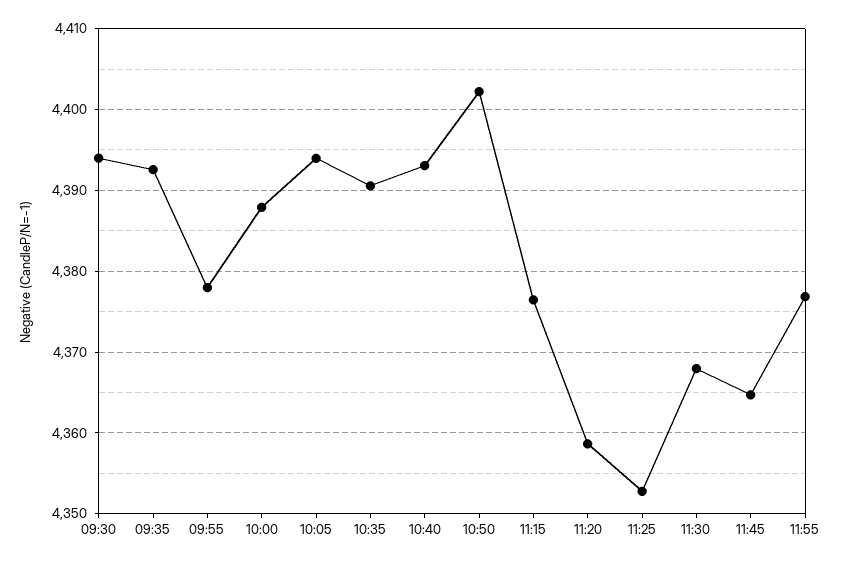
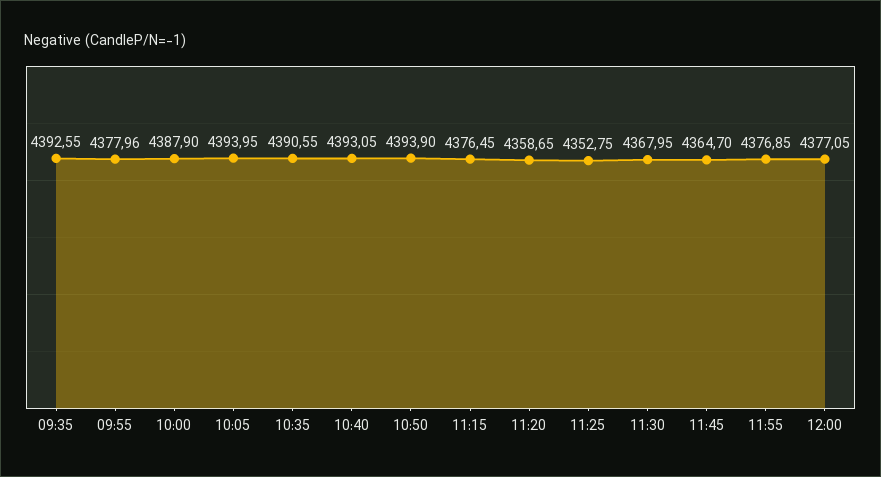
09:30: 4394 -> none
10:50: 4402 -> 4393.9
12:00: none -> 4377.05

